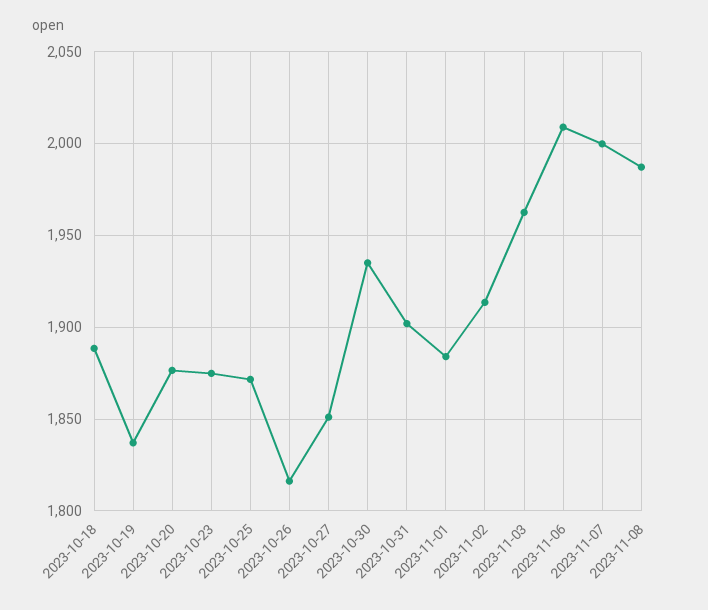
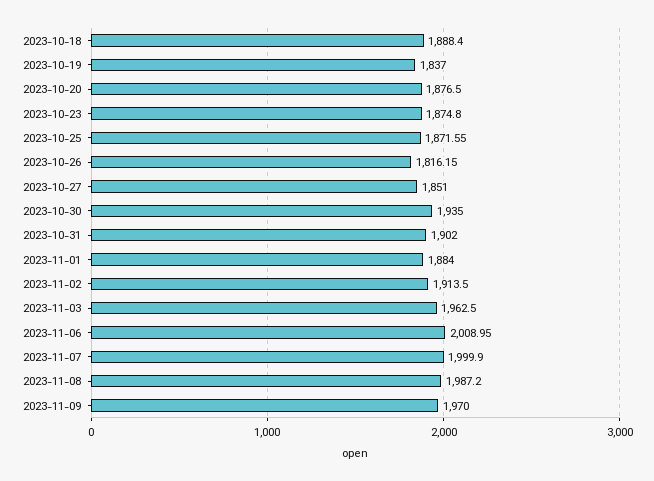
2023-11-09: none -> 1970

